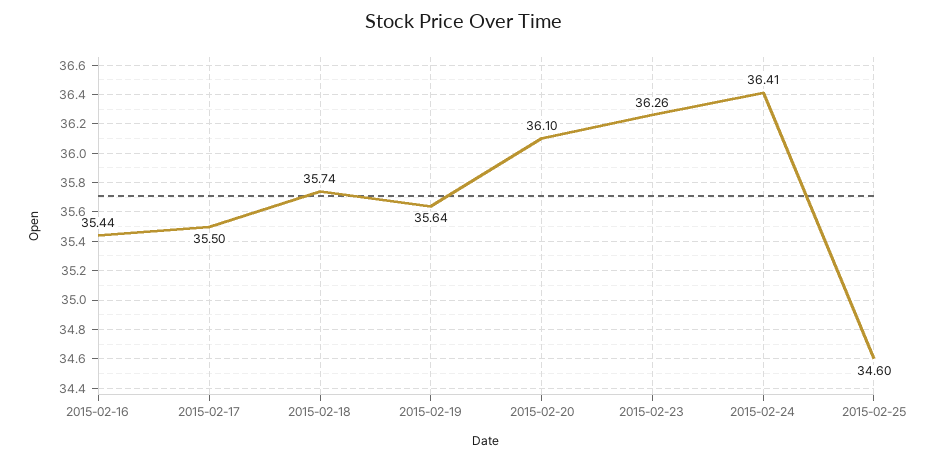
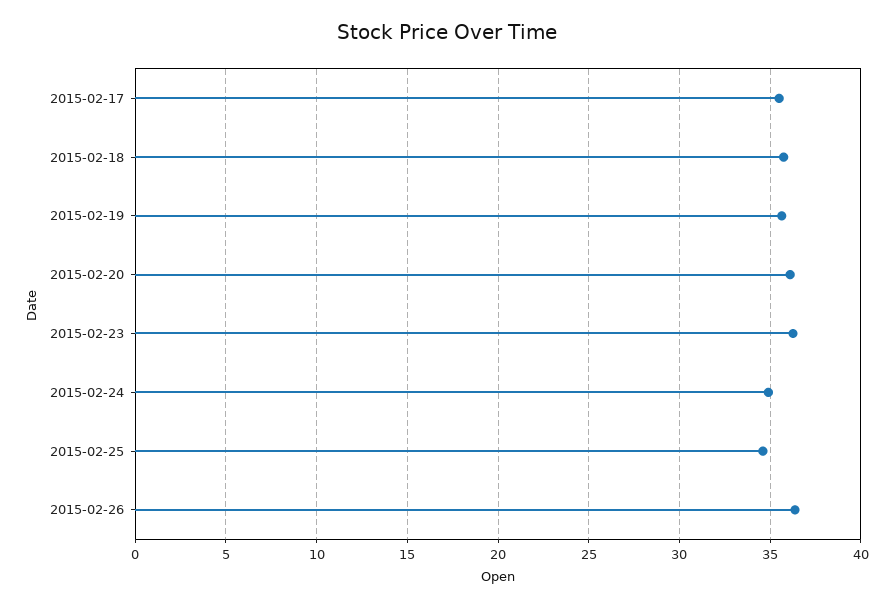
2015-02-16: 35.44 -> none
2015-02-24: 36.41 -> 35
2015-02-26: none -> 36.5

